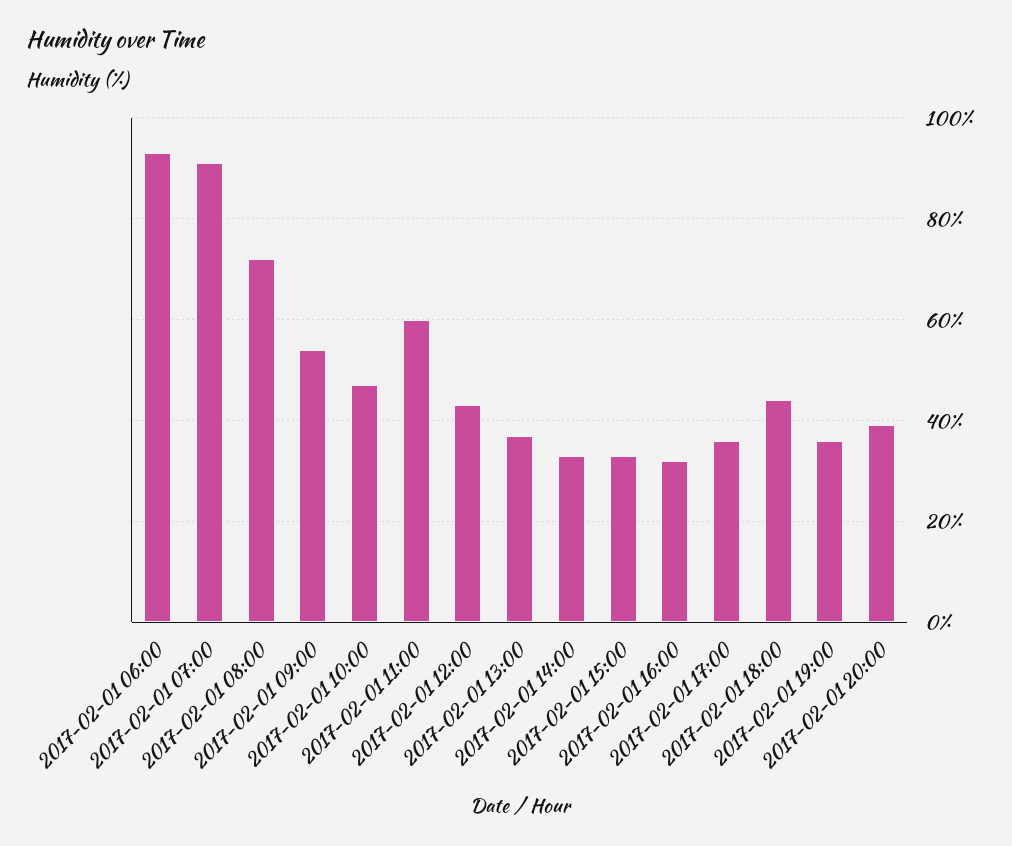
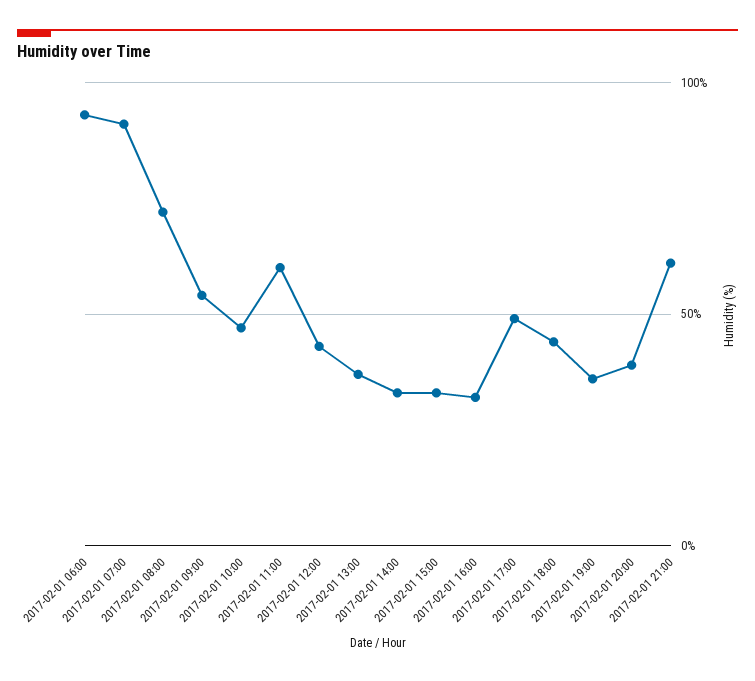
2017-02-01 17:00: 35 -> 50
2017-02-01 21:00: none -> 60

